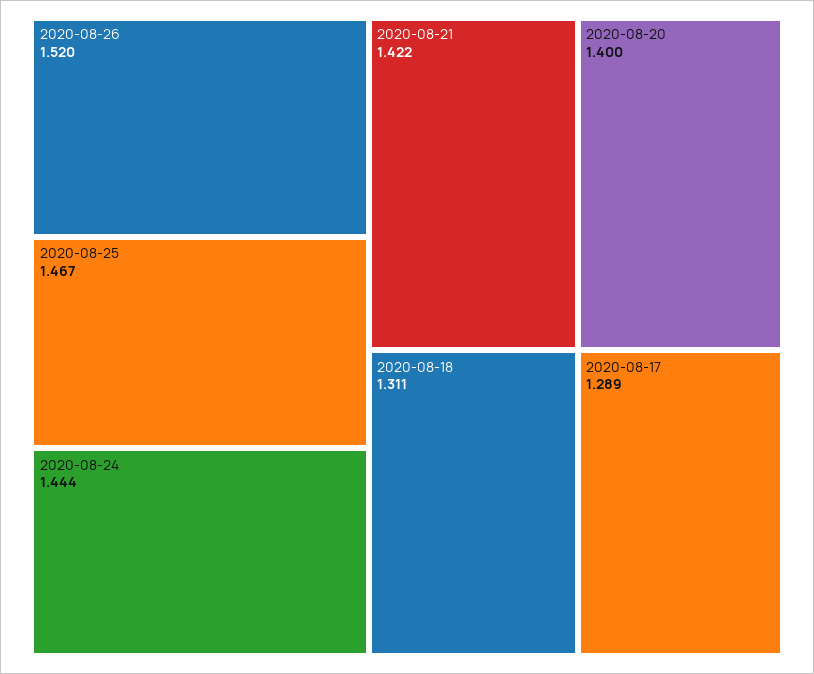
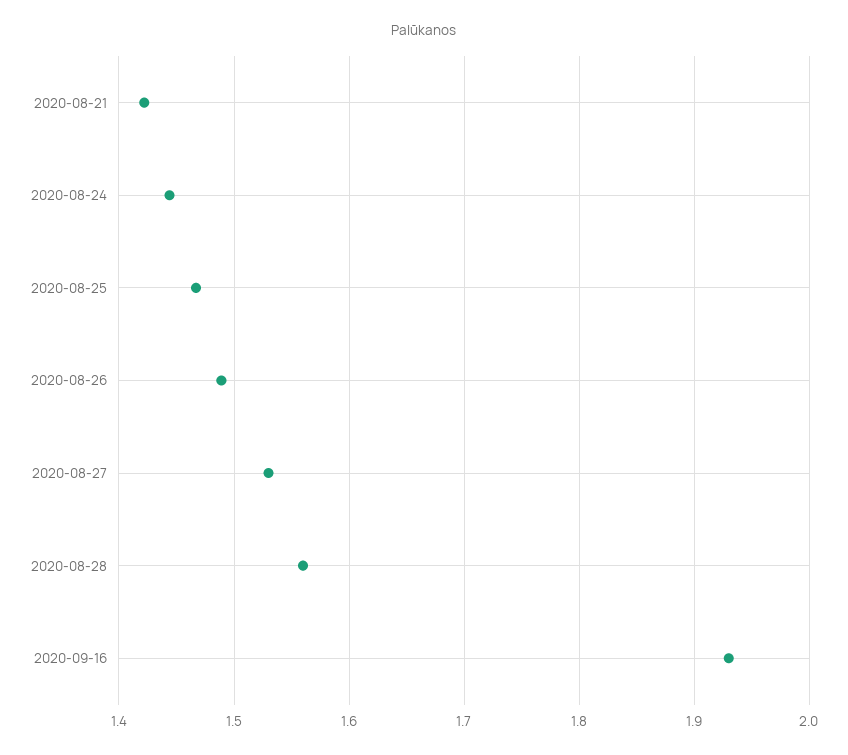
2020-08-26: 1.52 -> 1.49
2020-08-20: 1.4 -> none
2020-08-18: 1.311 -> none
2020-08-17: 1.289 -> none
2020-08-27: none -> 1.53
2020-08-28: none -> 1.56
2020-09-16: none -> 1.93

